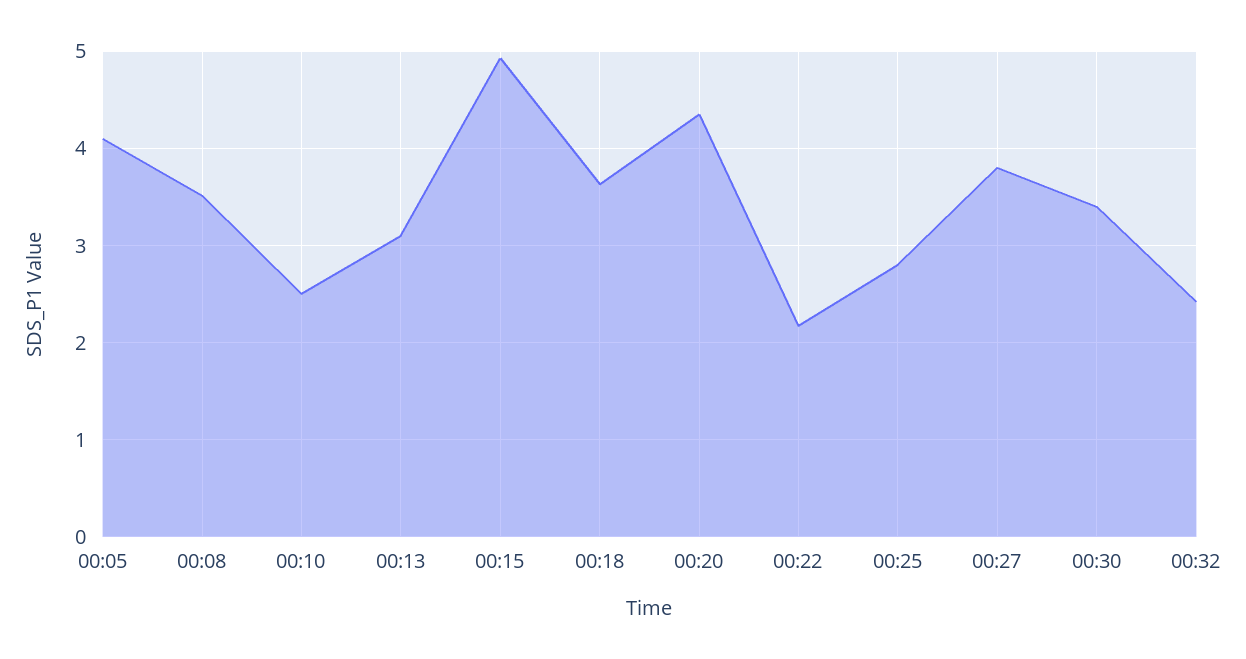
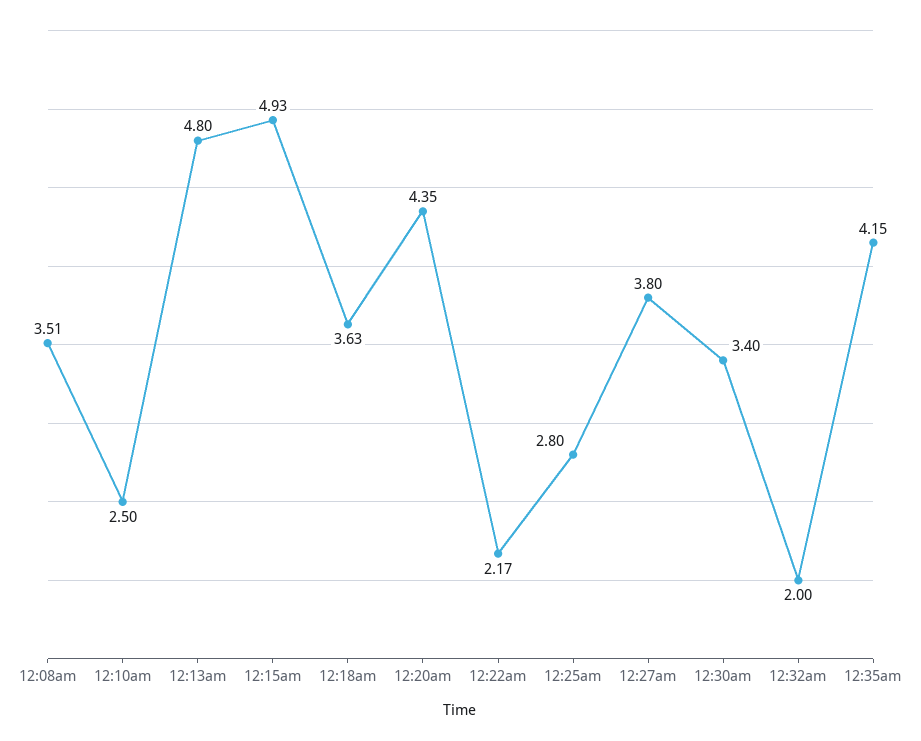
00:05: 4.1 -> none
00:13: 3.1 -> 4.8
00:32: 2.4 -> 2
12:35am: none -> 4.15

